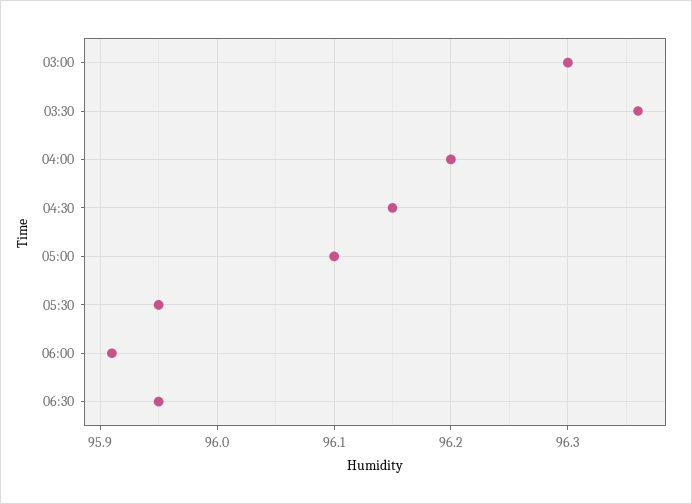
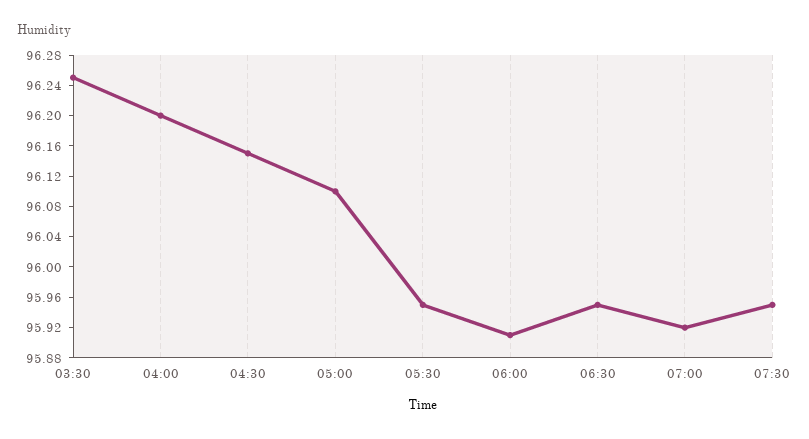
03:00: 96.3 -> none
03:30: 96.36 -> 96.24
07:00: none -> 95.92
07:30: none -> 95.96

